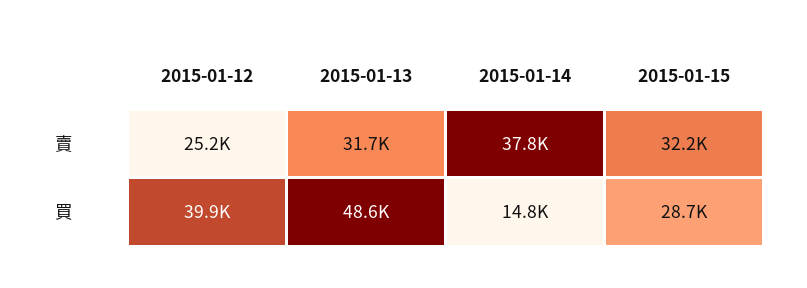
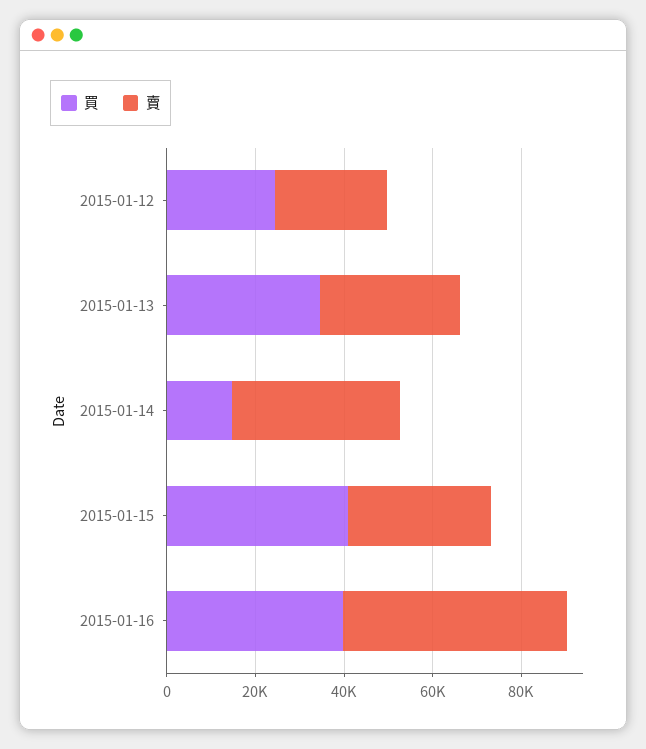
買, 2015-01-12: 39900 -> 25000
買, 2015-01-13: 48600 -> 35000
買, 2015-01-15: 28700 -> 40000
買, 2015-01-16: none -> 40000
賣, 2015-01-16: none -> 50000

